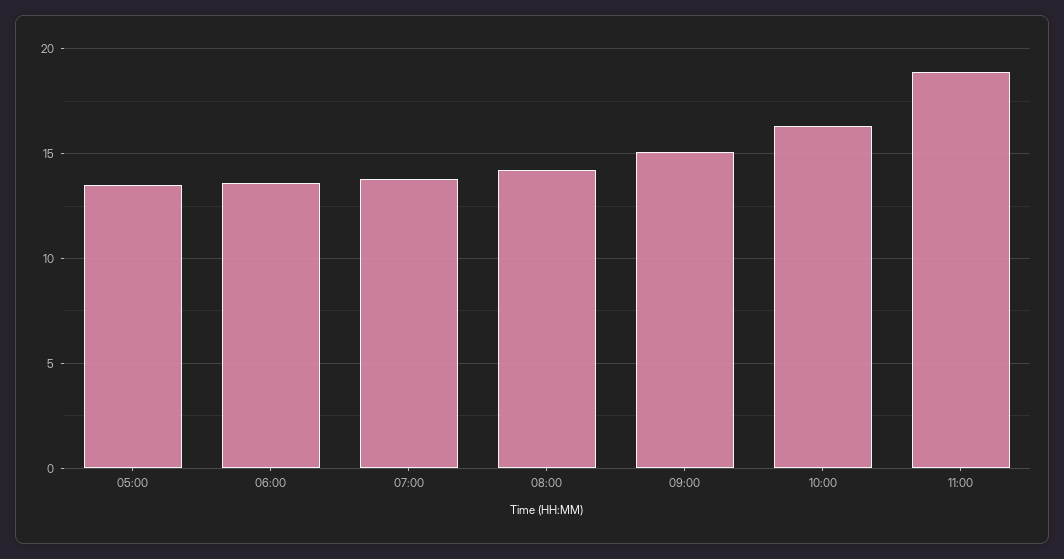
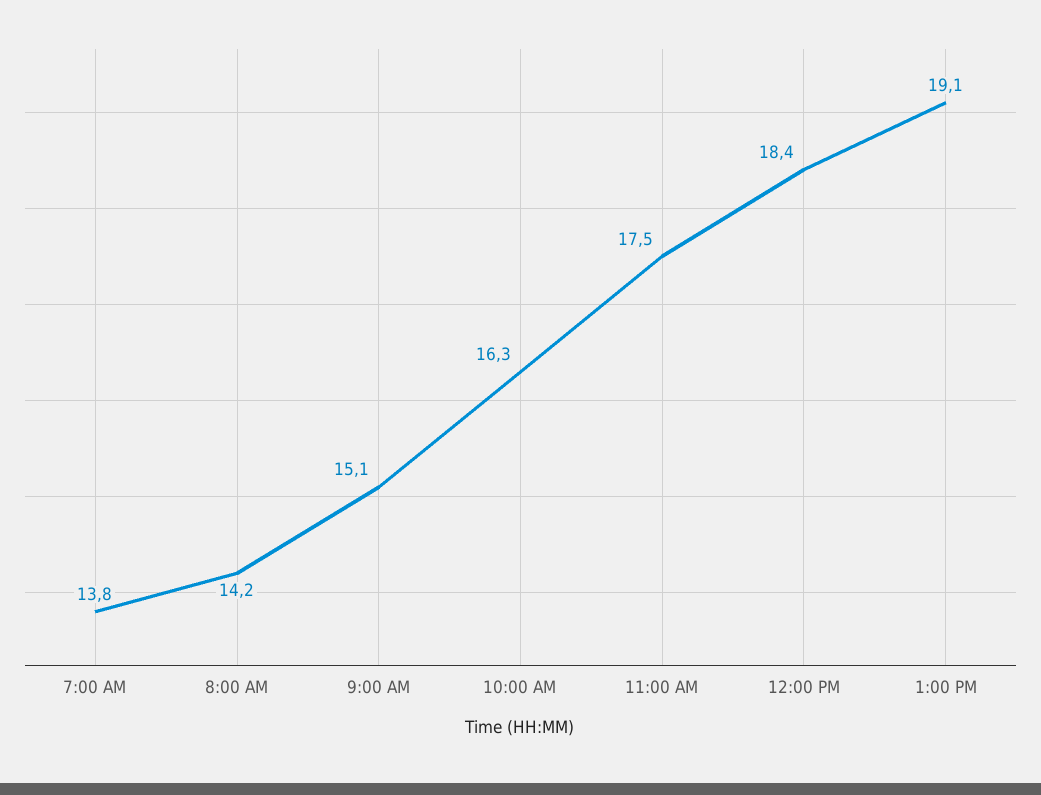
05:00: 13.5 -> none
06:00: 13.5 -> none
11:00: 19 -> 17.5
12:00 PM: none -> 18.4
1:00 PM: none -> 19.1

